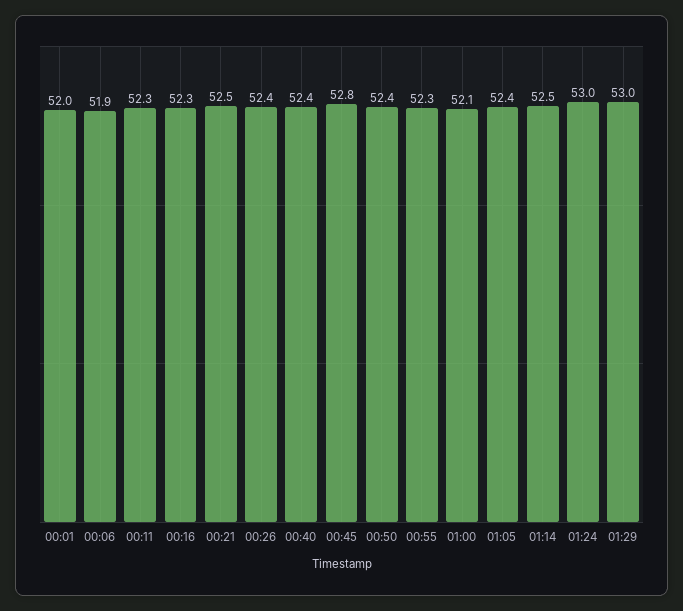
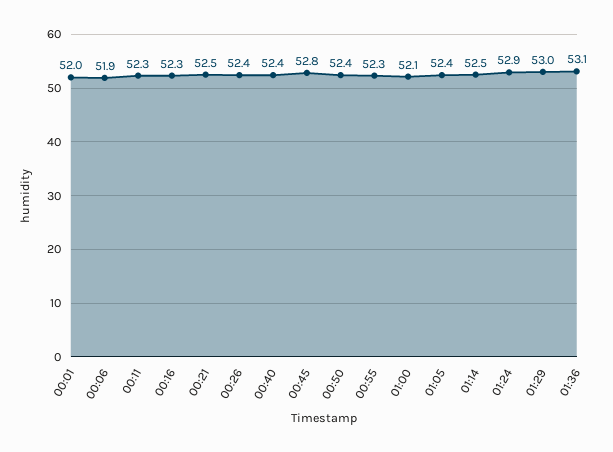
01:24: 53 -> 52.9
01:36: none -> 53.1

